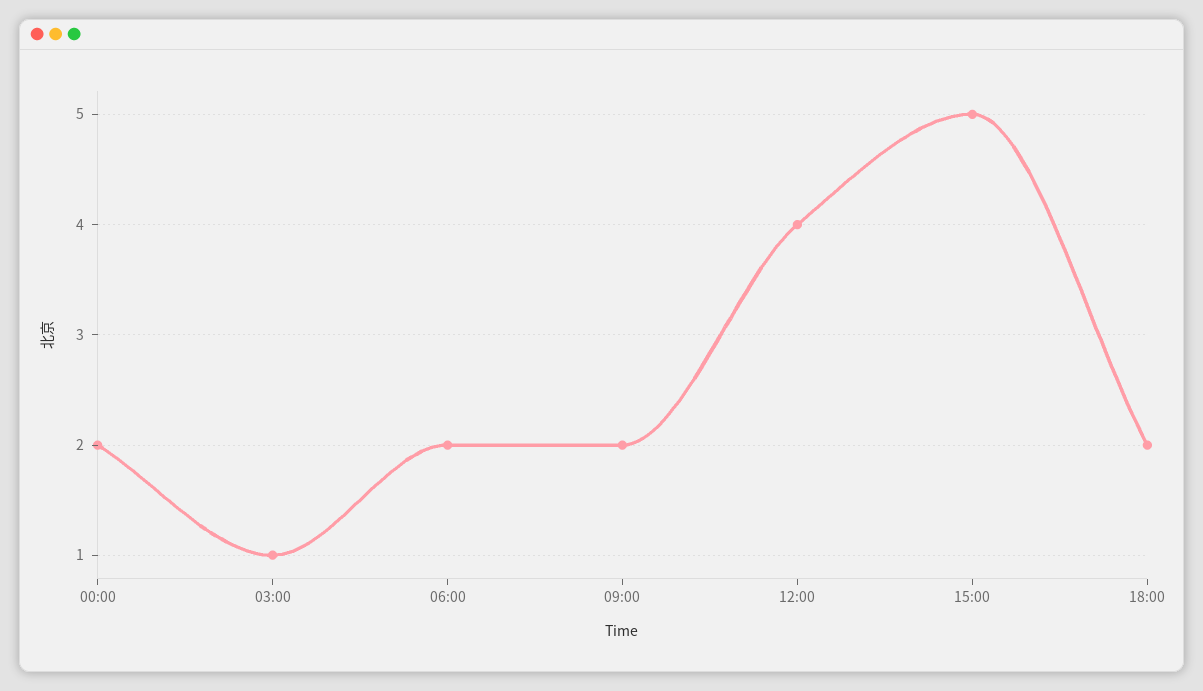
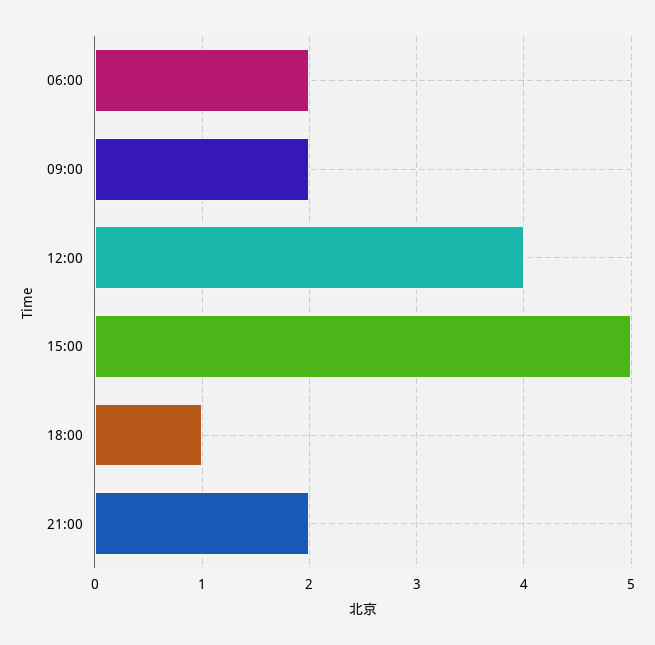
00:00: 2 -> none
03:00: 1 -> none
18:00: 2 -> 1
21:00: none -> 2

